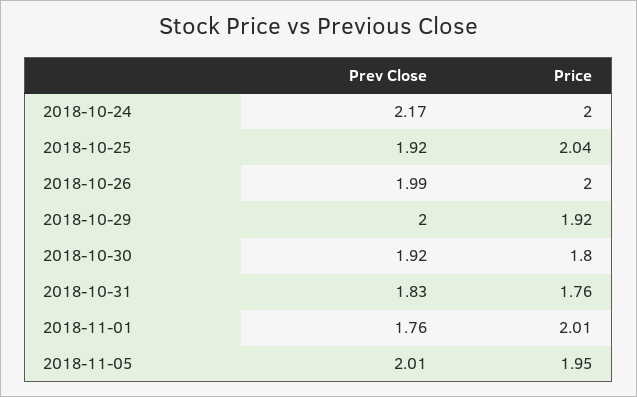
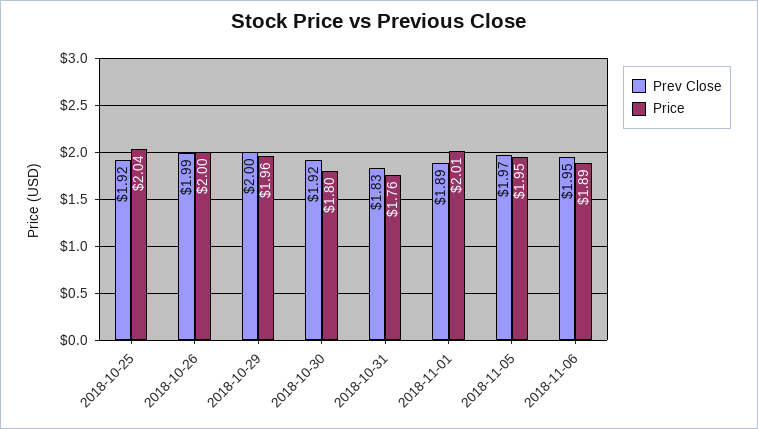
Prev Close, 2018-10-24: 2.17 -> none
Price, 2018-10-24: 2 -> none
Price, 2018-10-29: 1.92 -> 1.96
Prev Close, 2018-11-01: 1.76 -> 1.89
Prev Close, 2018-11-05: 2.01 -> 1.97
Prev Close, 2018-11-06: none -> 1.95
Price, 2018-11-06: none -> 1.89

